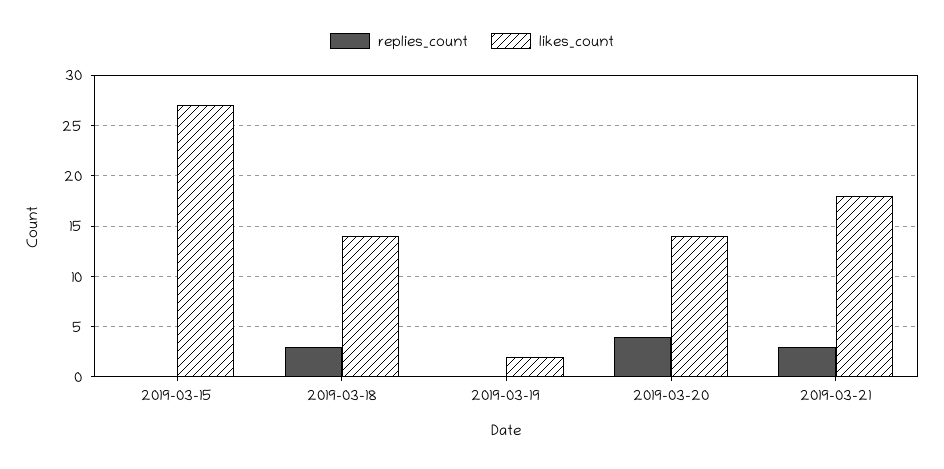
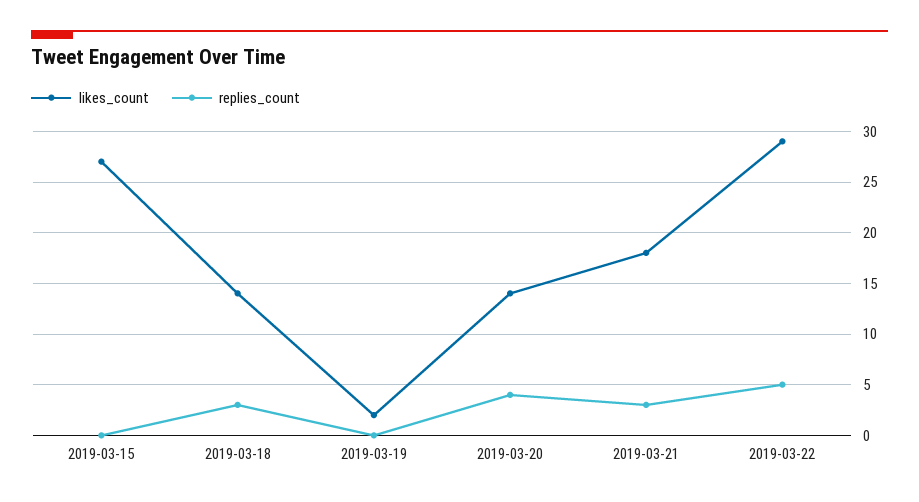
likes_count, 2019-03-22: none -> 29
replies_count, 2019-03-22: none -> 5

